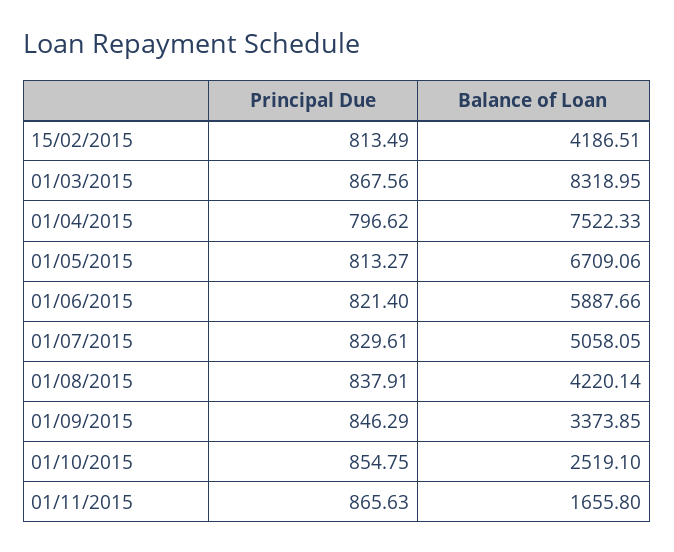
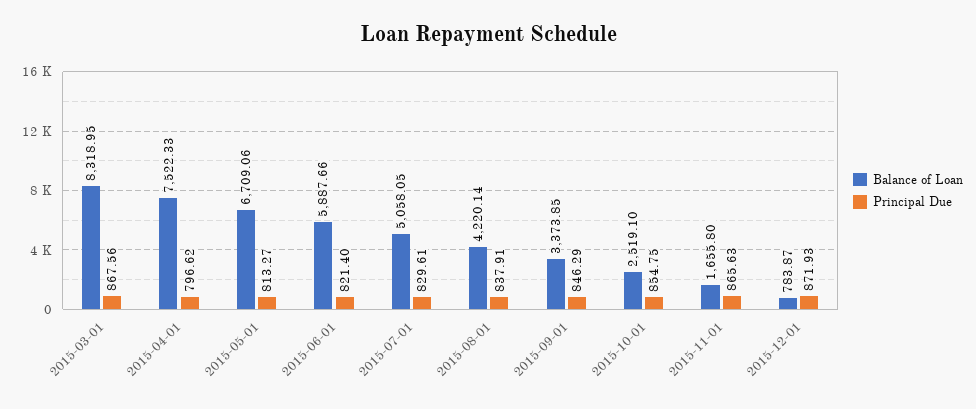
Principal Due, 15/02/2015: 813.49 -> none
Balance of Loan, 15/02/2015: 4186.51 -> none
Balance of Loan, 2015-12-01: none -> 783.87
Principal Due, 2015-12-01: none -> 871.93

